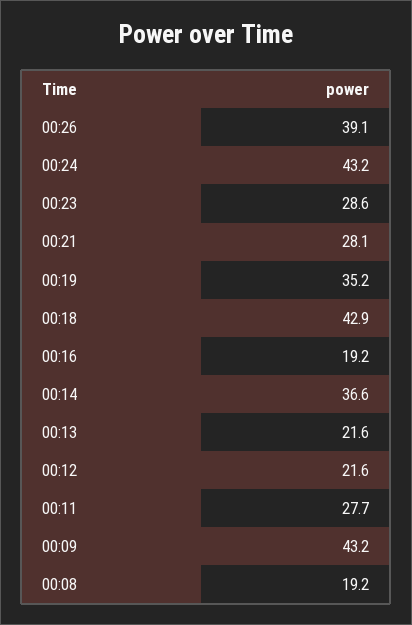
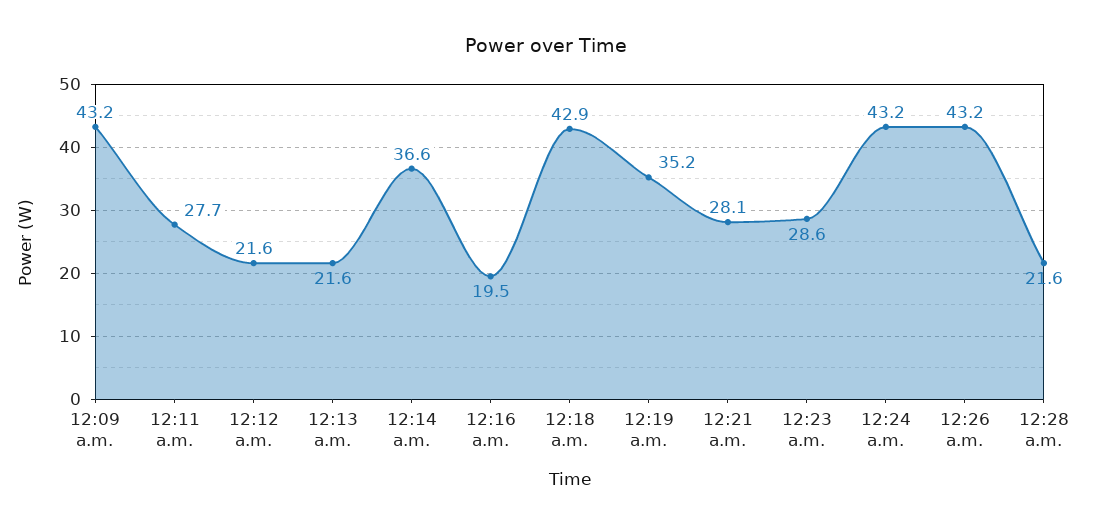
00:26: 39.1 -> 43.2
00:16: 19.2 -> 19.5
00:08: 19.2 -> none
12:28 a.m.: none -> 21.6

